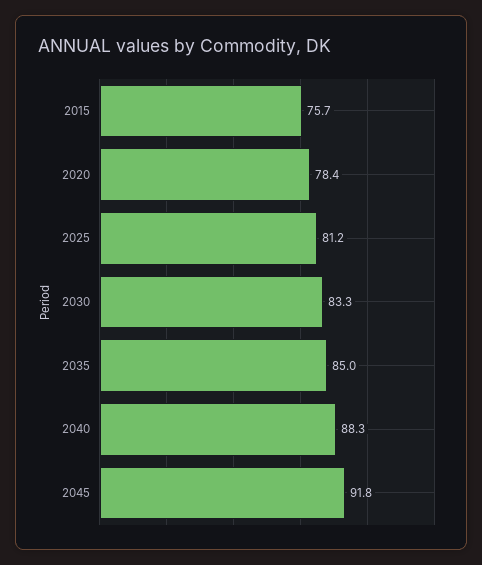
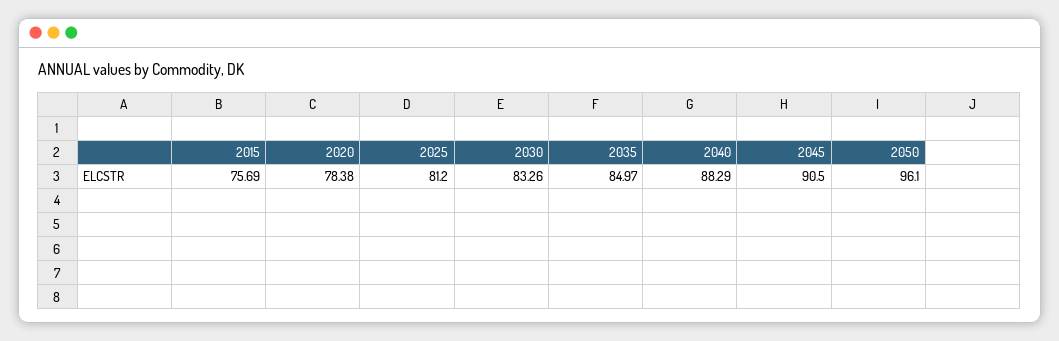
2045: 91.8 -> 90.5
2050: none -> 96.1

